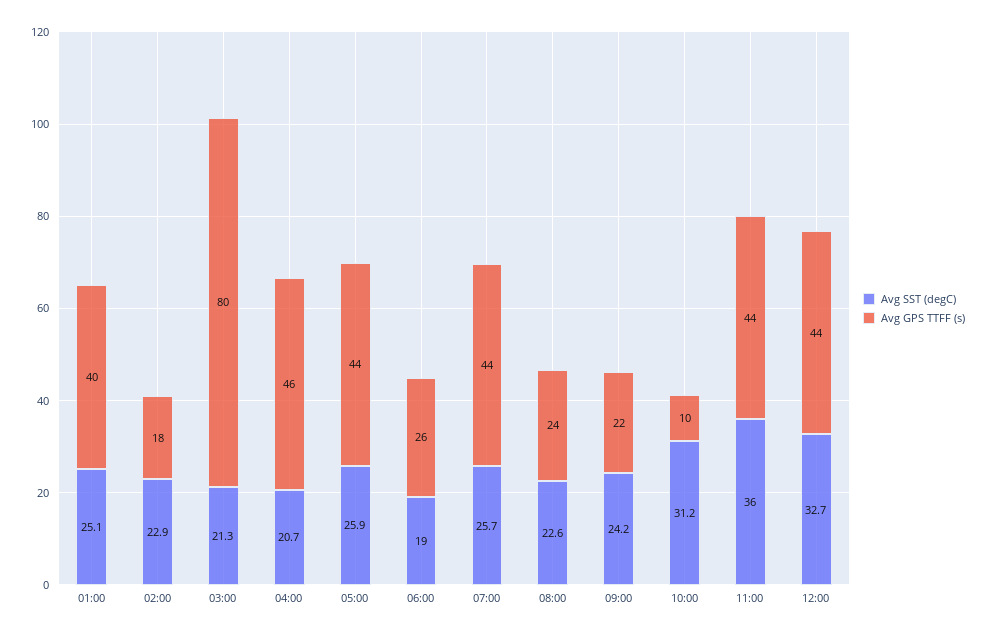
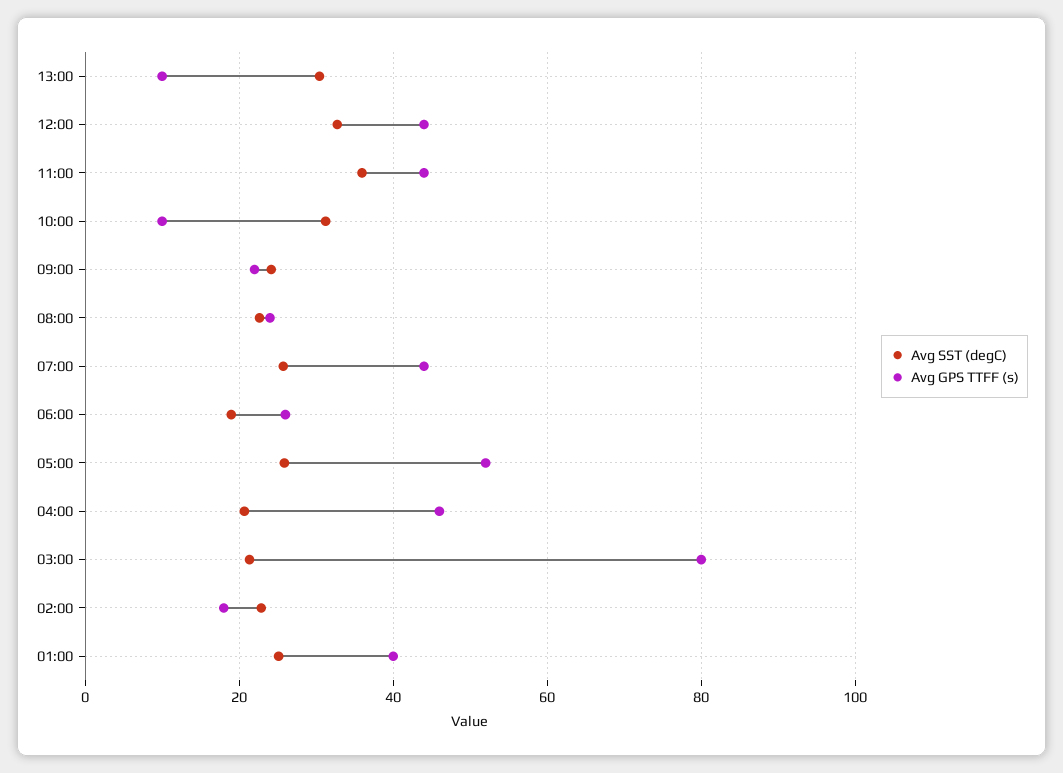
Avg GPS TTFF (s), 05:00: 44 -> 52
Avg SST (degC), 13:00: none -> 30
Avg GPS TTFF (s), 13:00: none -> 10

